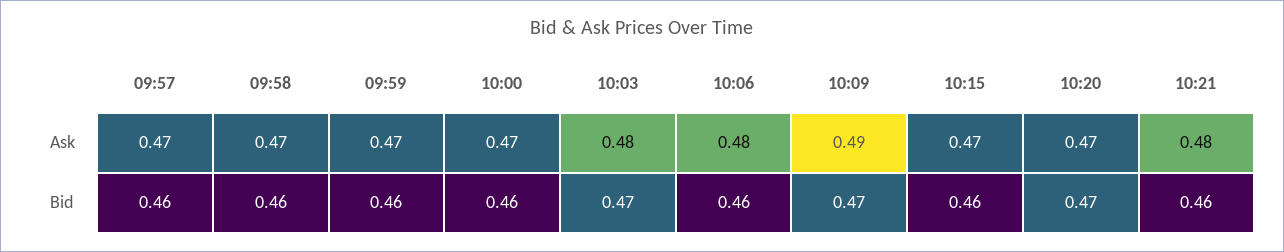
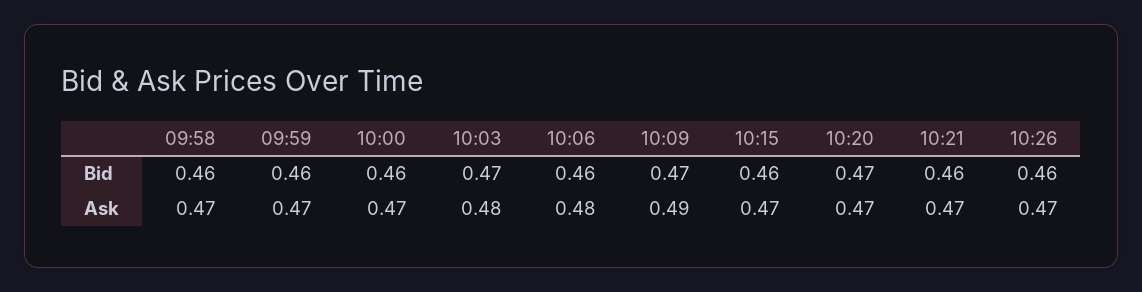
09:57, Ask: 0.47 -> none
10:21, Ask: 0.48 -> 0.47
09:57, Bid: 0.46 -> none
10:26, Bid: none -> 0.46
10:26, Ask: none -> 0.47

